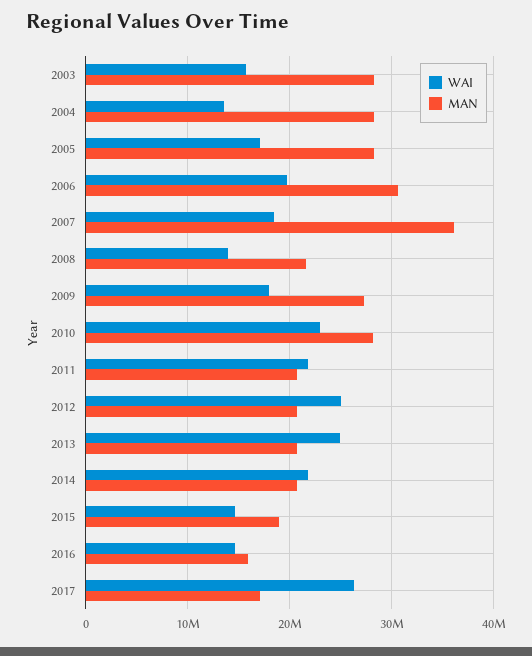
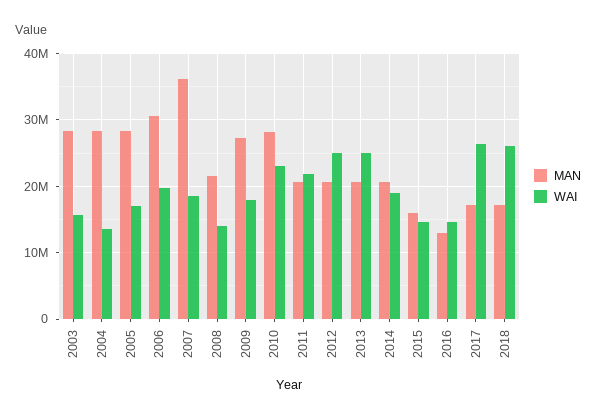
WAI, 2014: 22000000 -> 19000000
MAN, 2015: 19000000 -> 16000000
MAN, 2016: 16000000 -> 13000000
MAN, 2018: none -> 17000000
WAI, 2018: none -> 26000000

